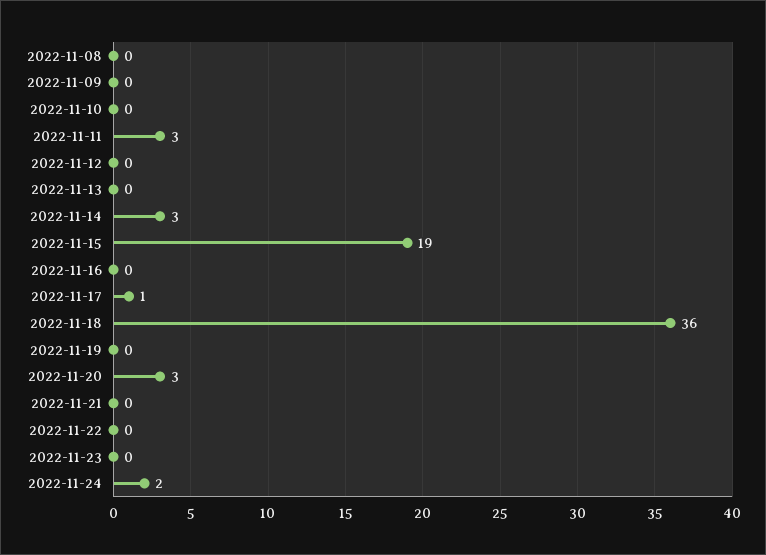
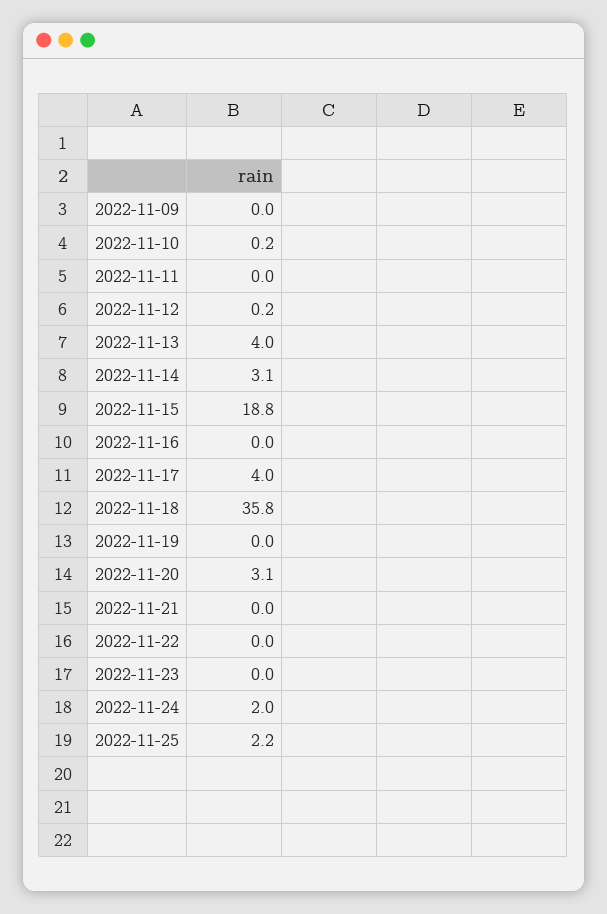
2022-11-08: 0 -> none
2022-11-11: 3 -> 0
2022-11-13: 0 -> 4
2022-11-17: 1 -> 4
2022-11-25: none -> 2.2

